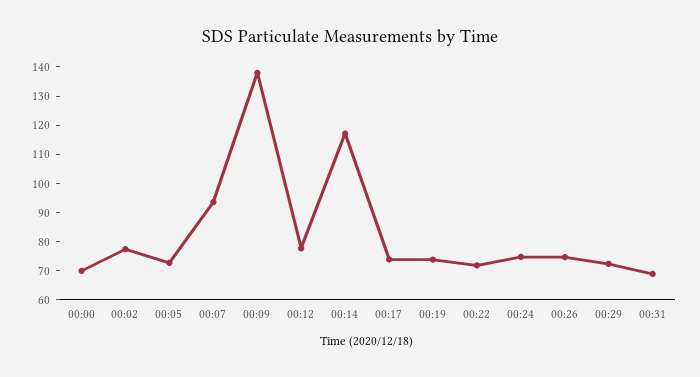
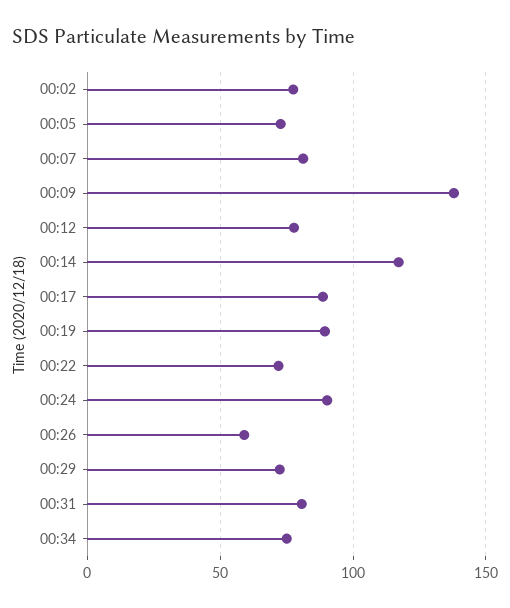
00:00: 70 -> none
00:07: 95 -> 80
00:17: 75 -> 90
00:19: 75 -> 90
00:24: 75 -> 90
00:26: 75 -> 60
00:31: 70 -> 80
00:34: none -> 75

